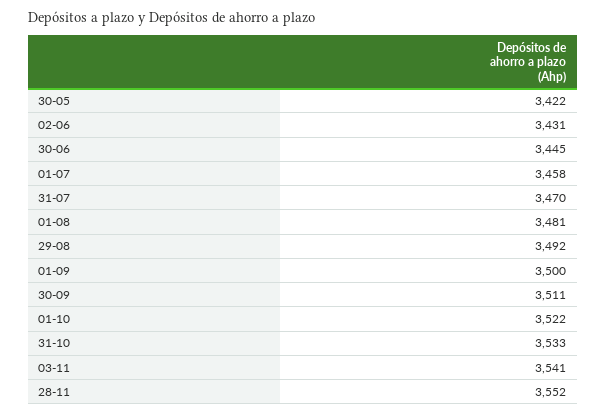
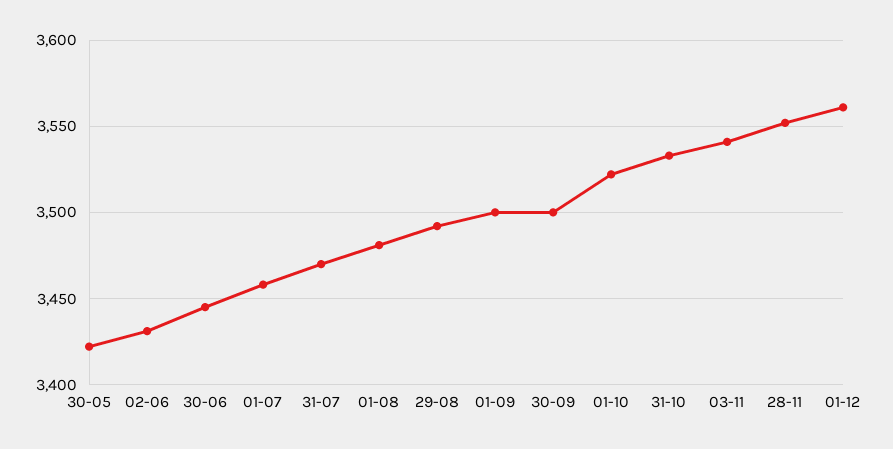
30-09: 3511 -> 3500
01-12: none -> 3560

